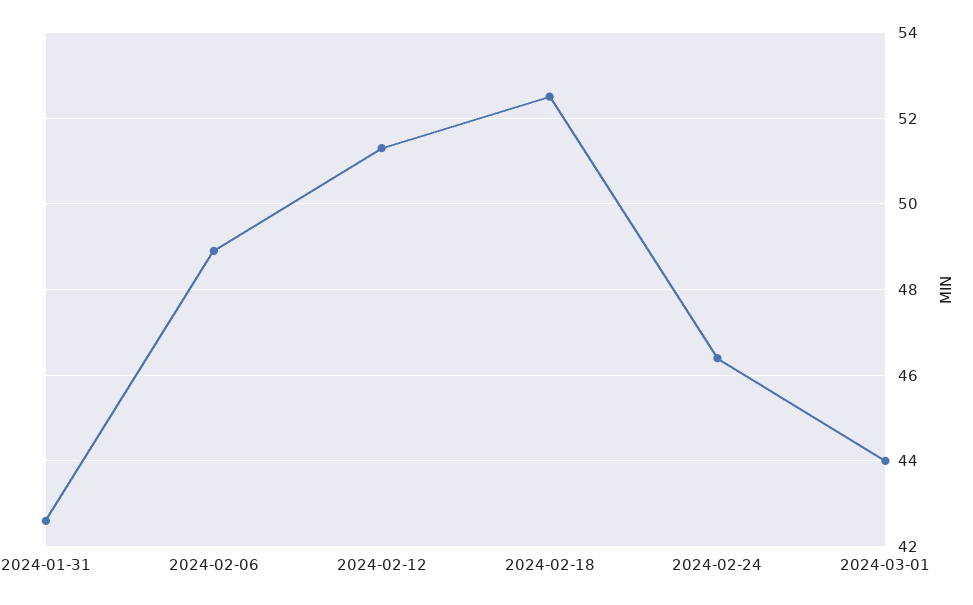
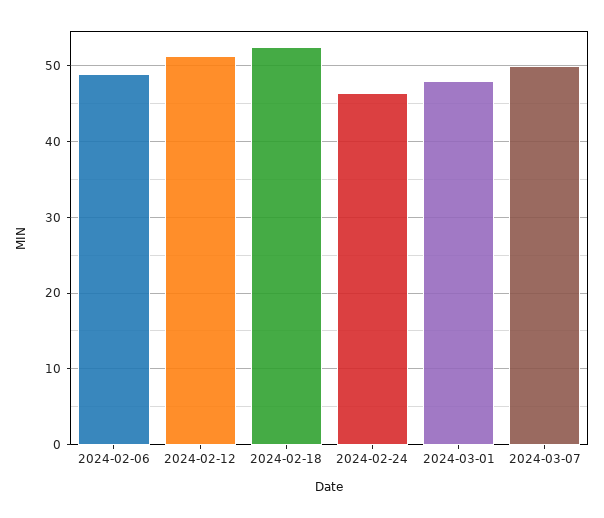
2024-01-31: 42.5 -> none
2024-03-01: 44 -> 48
2024-03-07: none -> 50

